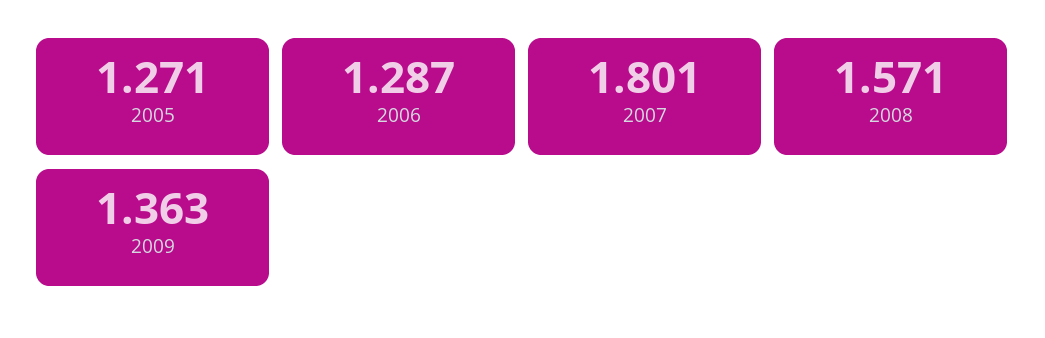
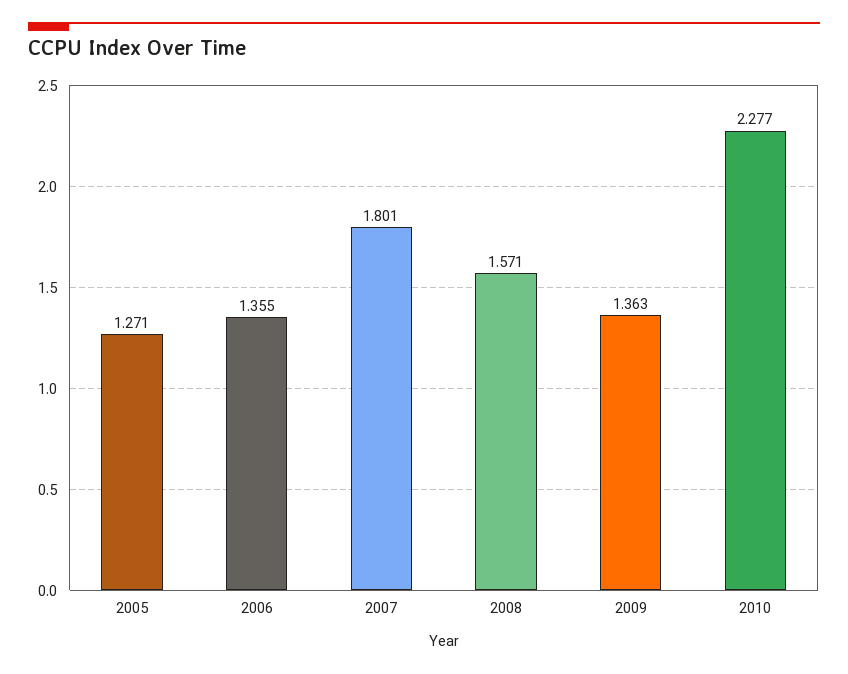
2006: 1.287 -> 1.355
2010: none -> 2.277

